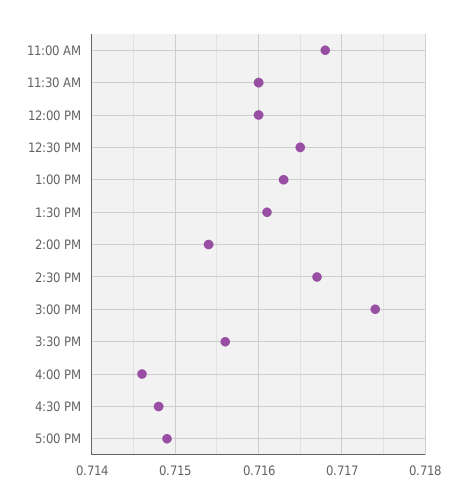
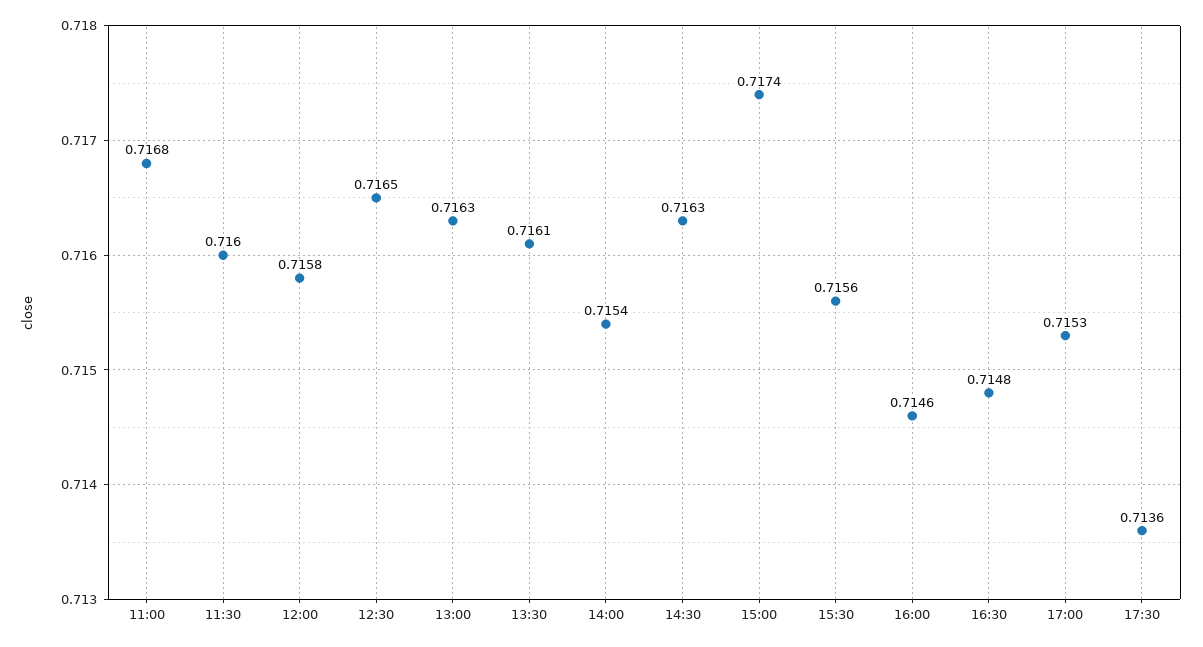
12:00 PM: 0.716 -> 0.7158
2:30 PM: 0.7167 -> 0.7163
5:00 PM: 0.7149 -> 0.7153
17:30: none -> 0.7136

